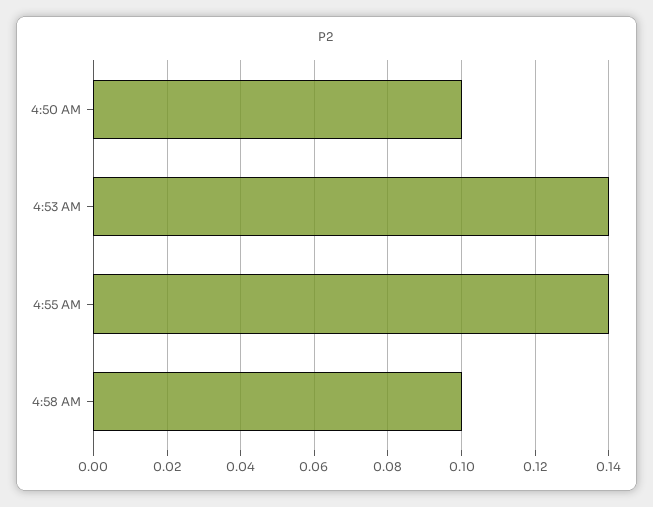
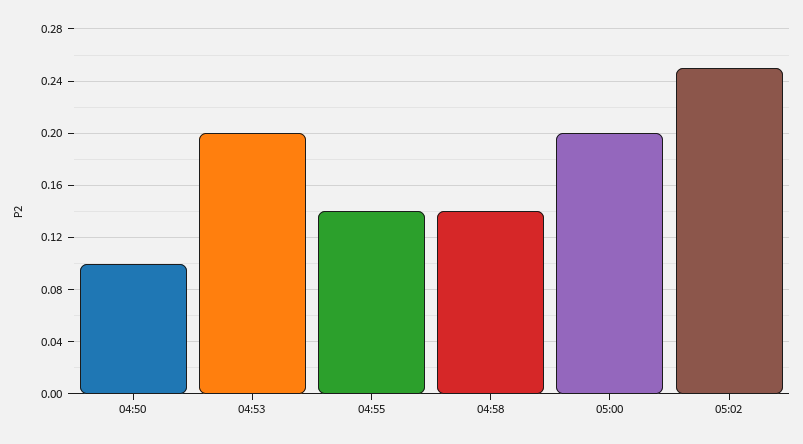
4:53 AM: 0.14 -> 0.2
4:58 AM: 0.1 -> 0.14
05:00: none -> 0.2
05:02: none -> 0.25

